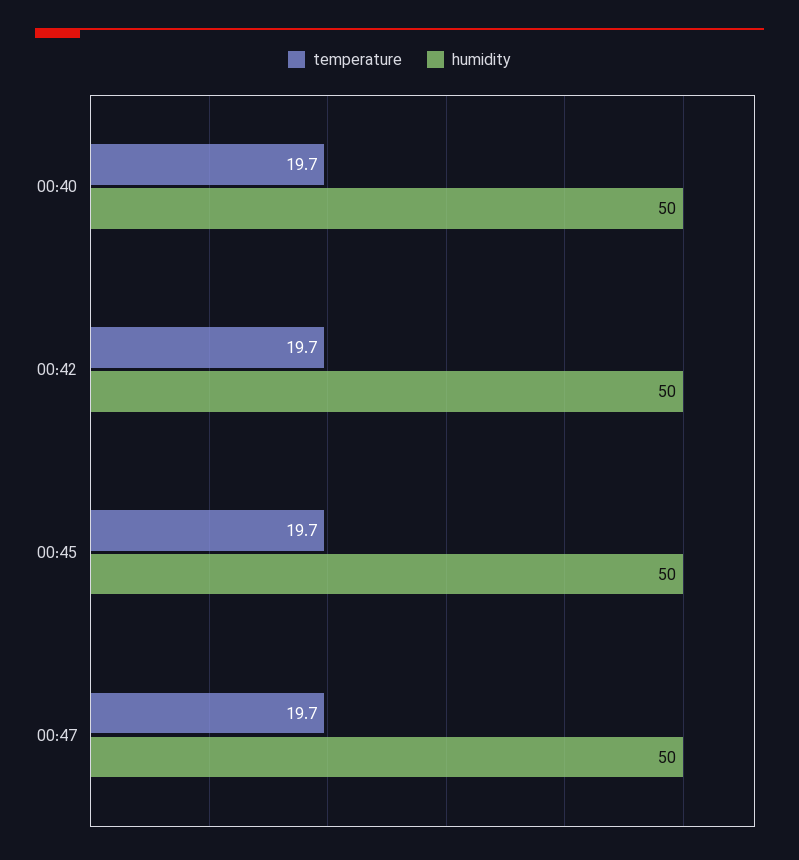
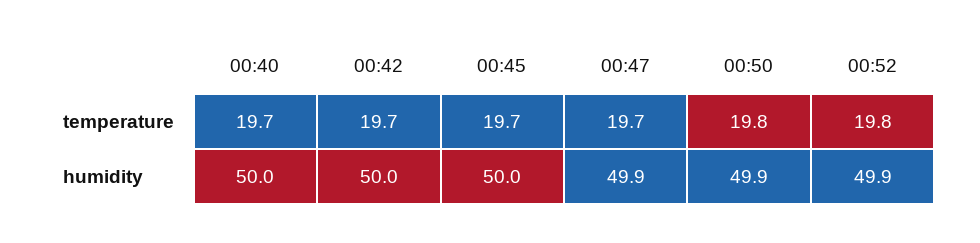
humidity, 00:47: 50 -> 49.9
temperature, 00:50: none -> 19.8
temperature, 00:52: none -> 19.8
humidity, 00:50: none -> 49.9
humidity, 00:52: none -> 49.9

